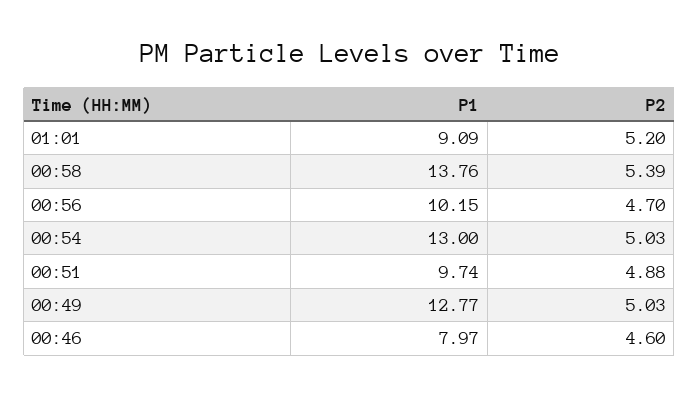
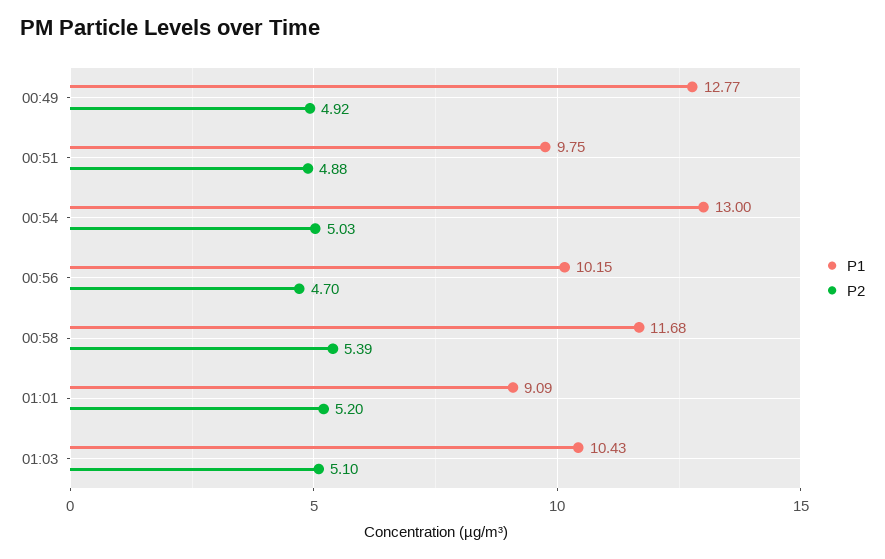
P1, 00:58: 13.76 -> 11.68
P1, 00:51: 9.74 -> 9.75
P2, 00:49: 5.03 -> 4.92
P1, 00:46: 7.97 -> none
P2, 00:46: 4.6 -> none
P1, 01:03: none -> 10.43
P2, 01:03: none -> 5.1

